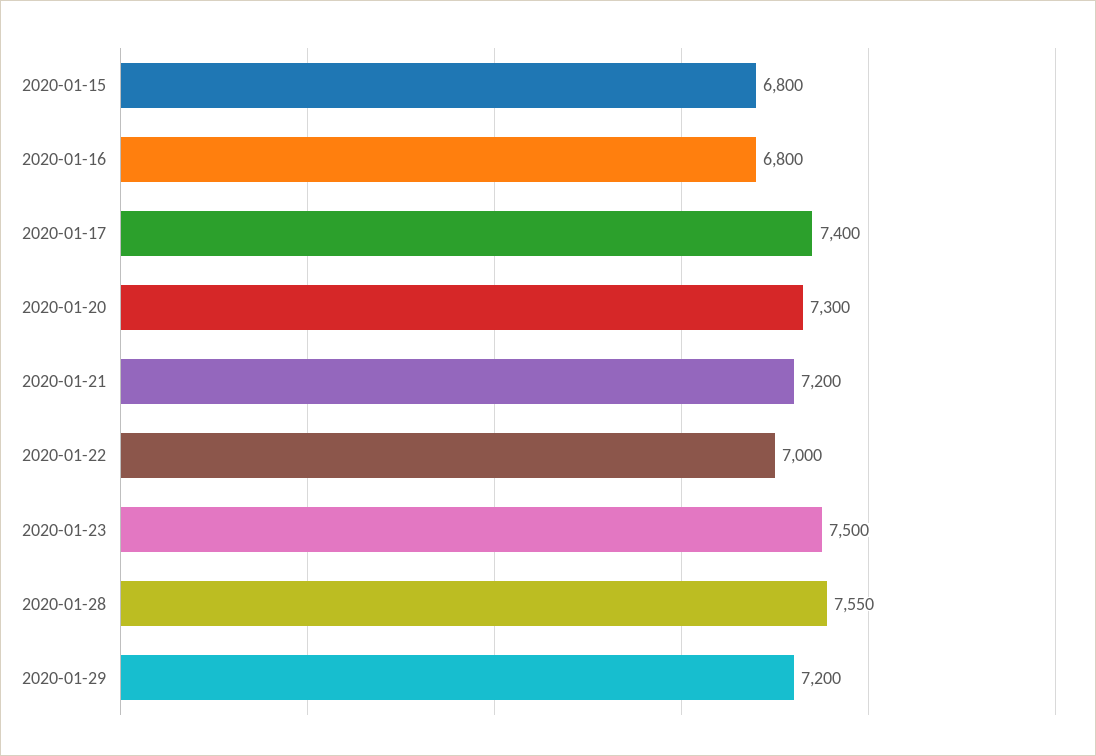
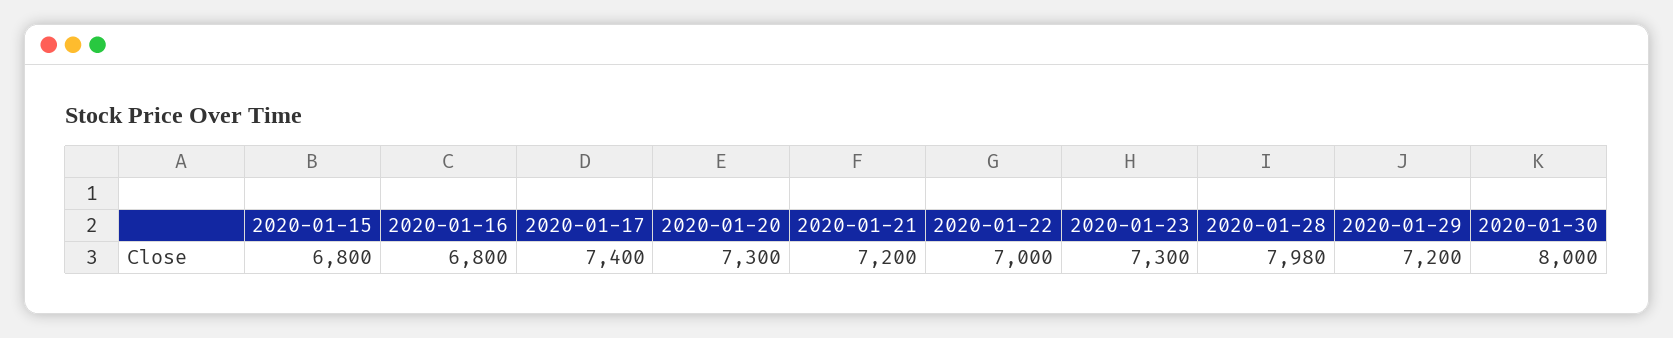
2020-01-23: 7500 -> 7300
2020-01-28: 7550 -> 7980
2020-01-30: none -> 8000

